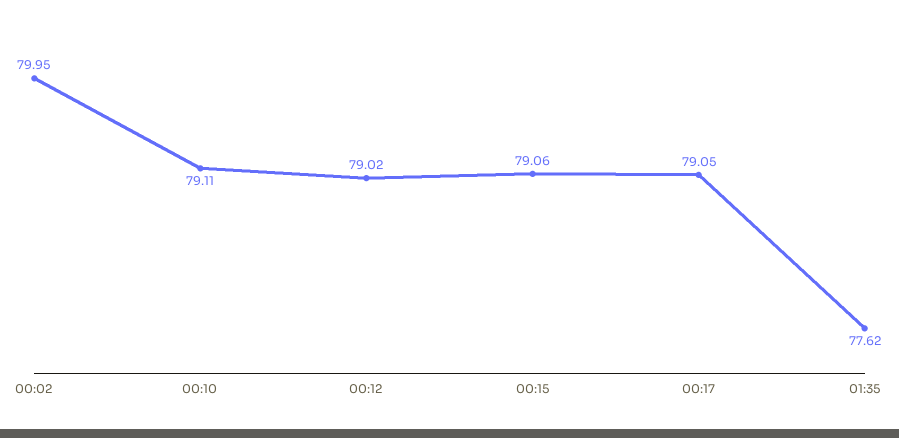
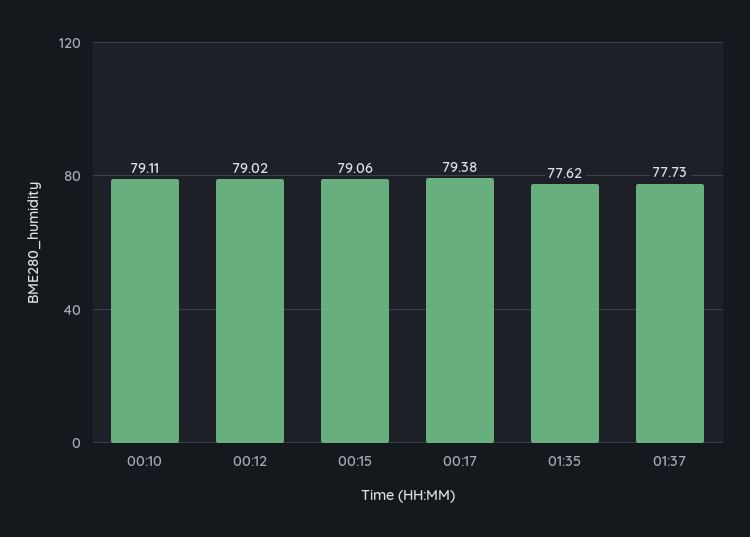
00:02: 79.95 -> none
00:17: 79.05 -> 79.38
01:37: none -> 77.73

